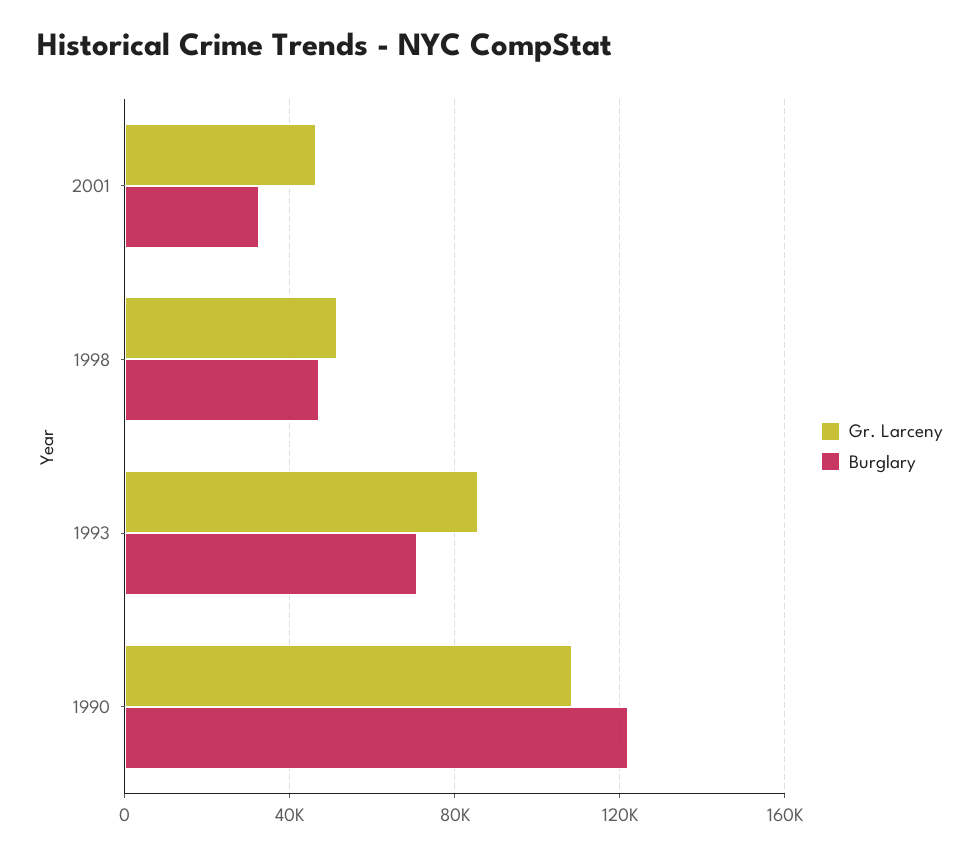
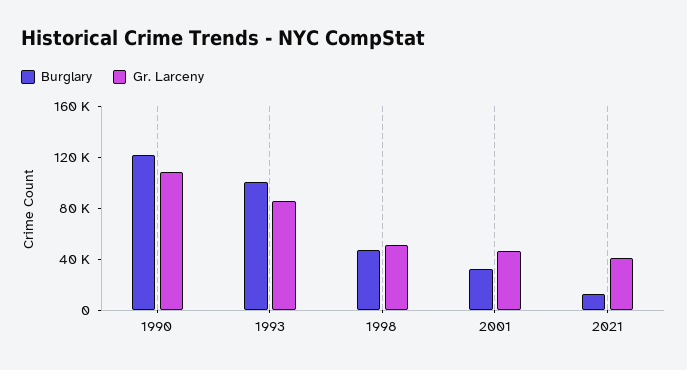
Burglary, 1993: 70000 -> 100000
Burglary, 2021: none -> 10000
Gr. Larceny, 2021: none -> 40000

